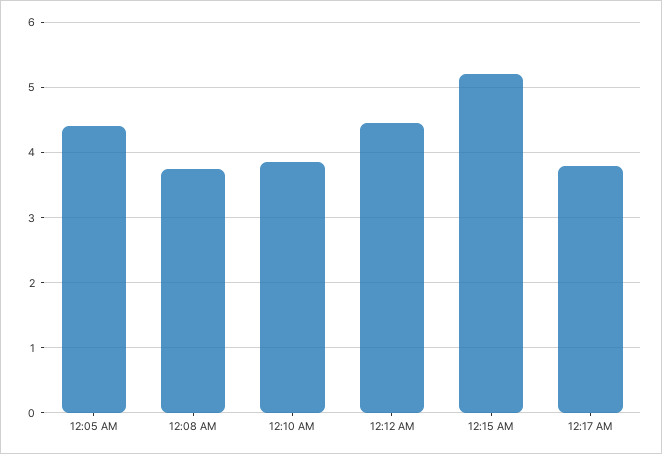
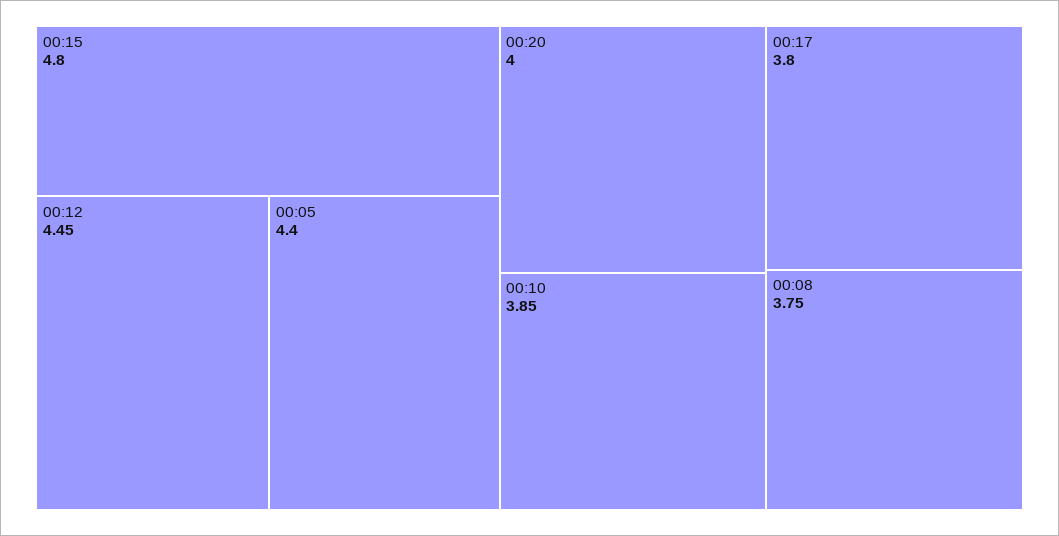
12:15 AM: 5.2 -> 4.8
00:20: none -> 4

